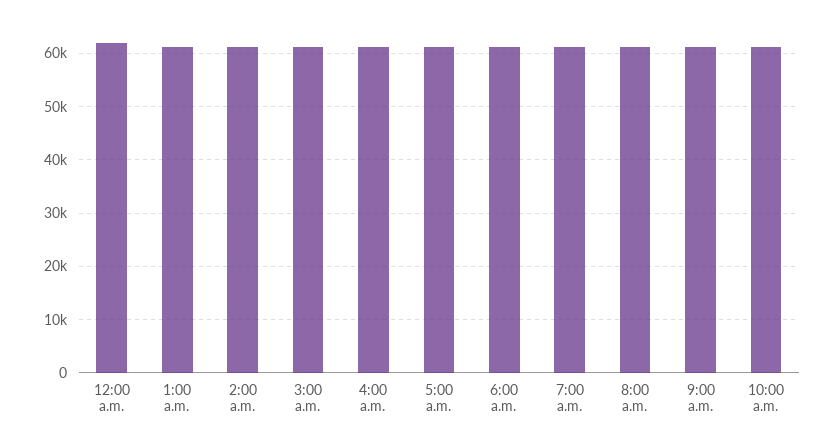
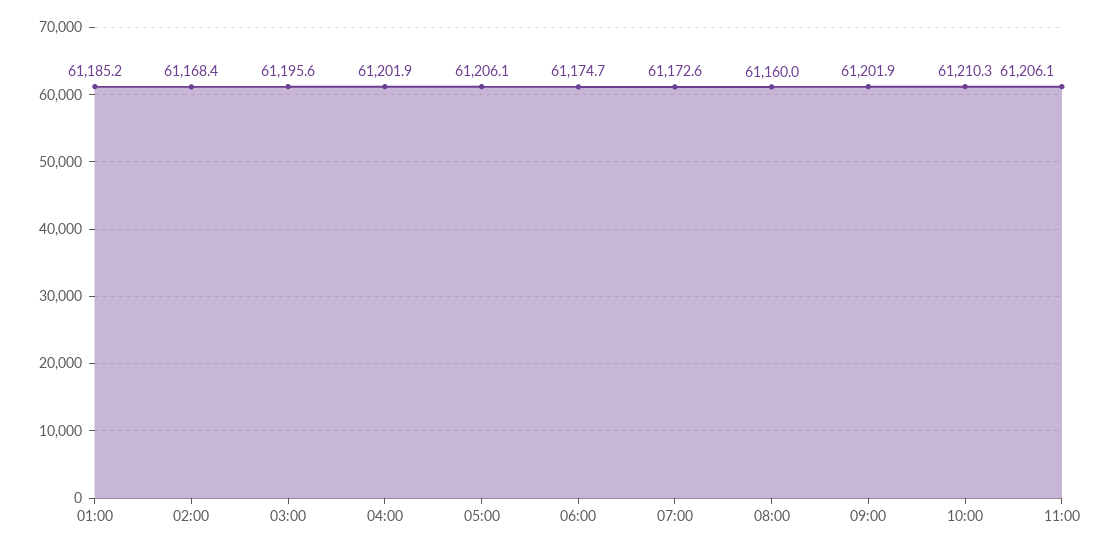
12:00 a.m.: 62000 -> none
11:00: none -> 61206.1

